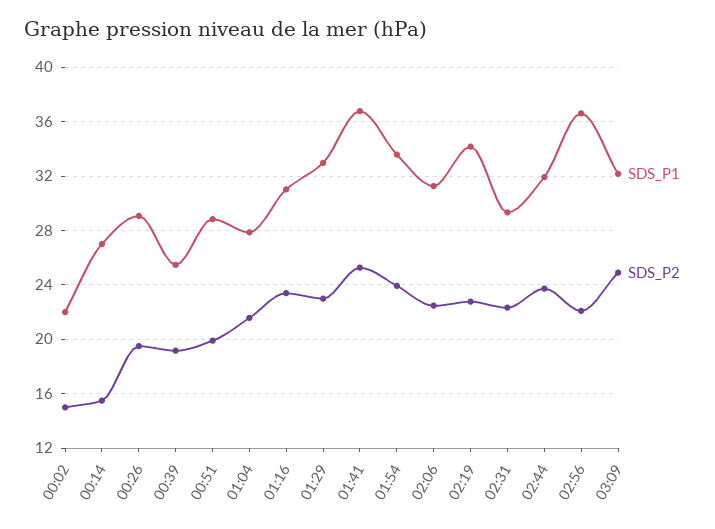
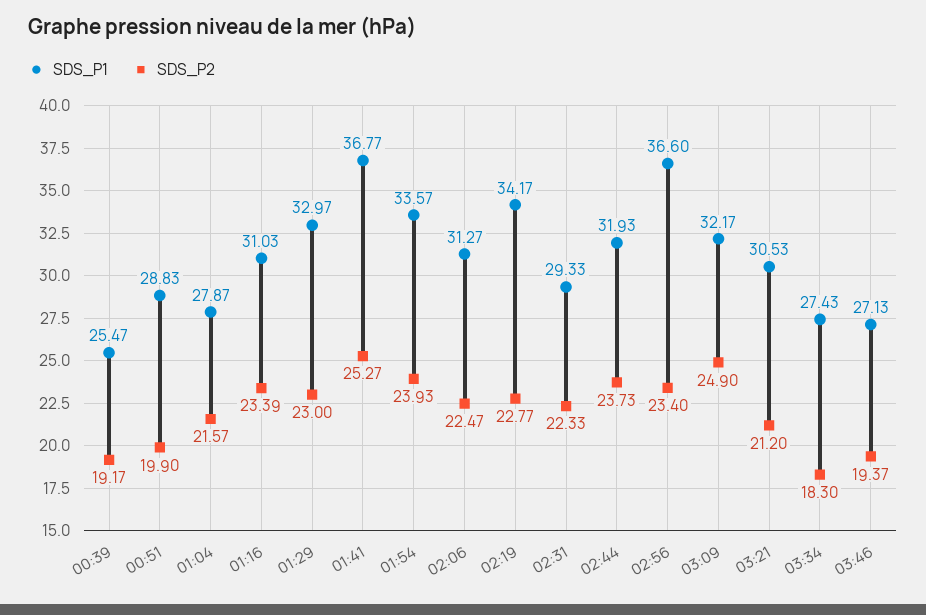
SDS_P1, 00:02: 22 -> none
SDS_P2, 00:02: 15 -> none
SDS_P1, 00:14: 27 -> none
SDS_P2, 00:14: 15.5 -> none
SDS_P1, 00:26: 29 -> none
SDS_P2, 00:26: 19.5 -> none
SDS_P2, 02:56: 22 -> 23.4
SDS_P1, 03:21: none -> 30.53
SDS_P2, 03:21: none -> 21.2
SDS_P1, 03:34: none -> 27.43
SDS_P2, 03:34: none -> 18.3
SDS_P1, 03:46: none -> 27.13
SDS_P2, 03:46: none -> 19.37

